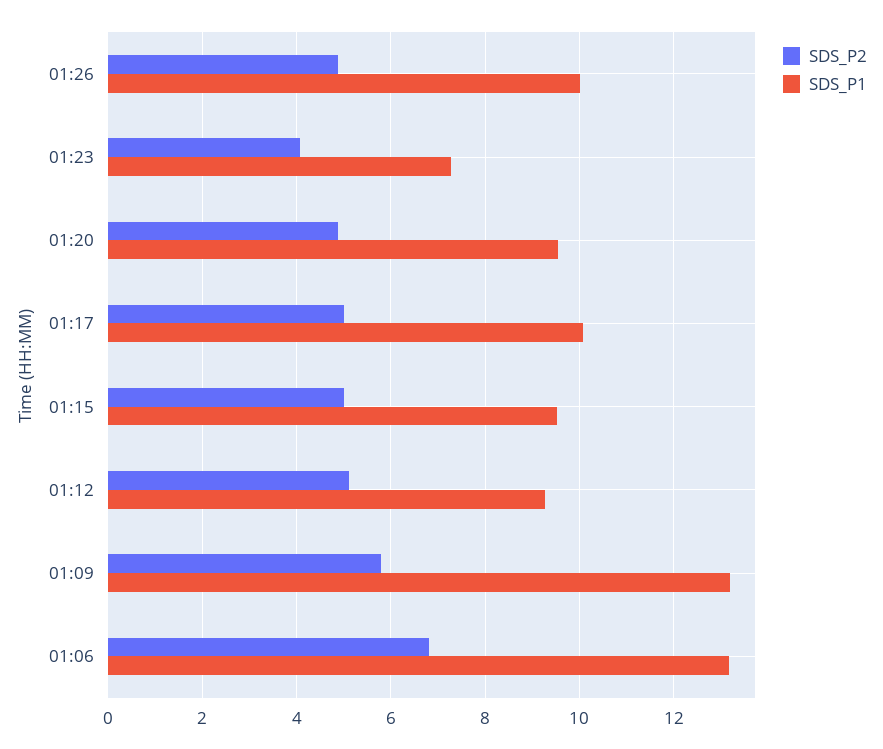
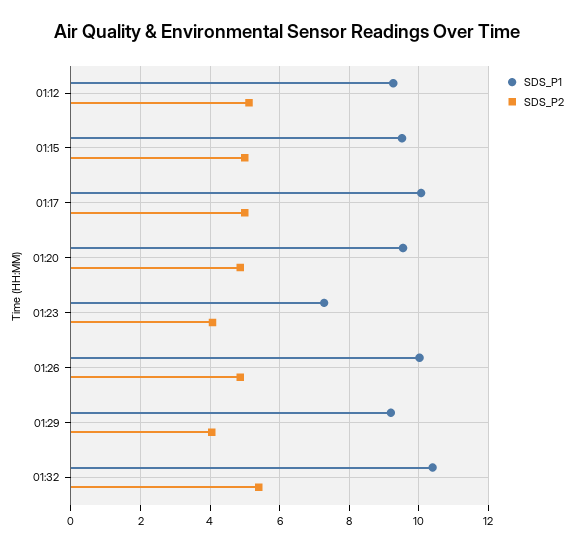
SDS_P2, 01:09: 5.8 -> none
SDS_P1, 01:09: 13.2 -> none
SDS_P2, 01:06: 6.8 -> none
SDS_P1, 01:06: 13.2 -> none
SDS_P1, 01:29: none -> 9.2
SDS_P2, 01:29: none -> 4
SDS_P1, 01:32: none -> 10.4
SDS_P2, 01:32: none -> 5.4

